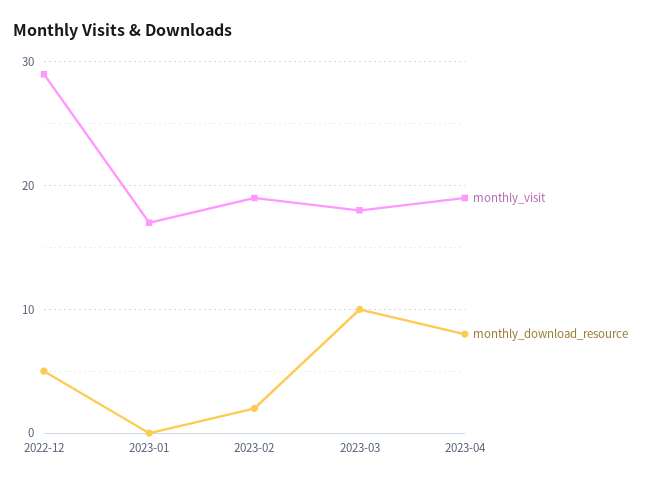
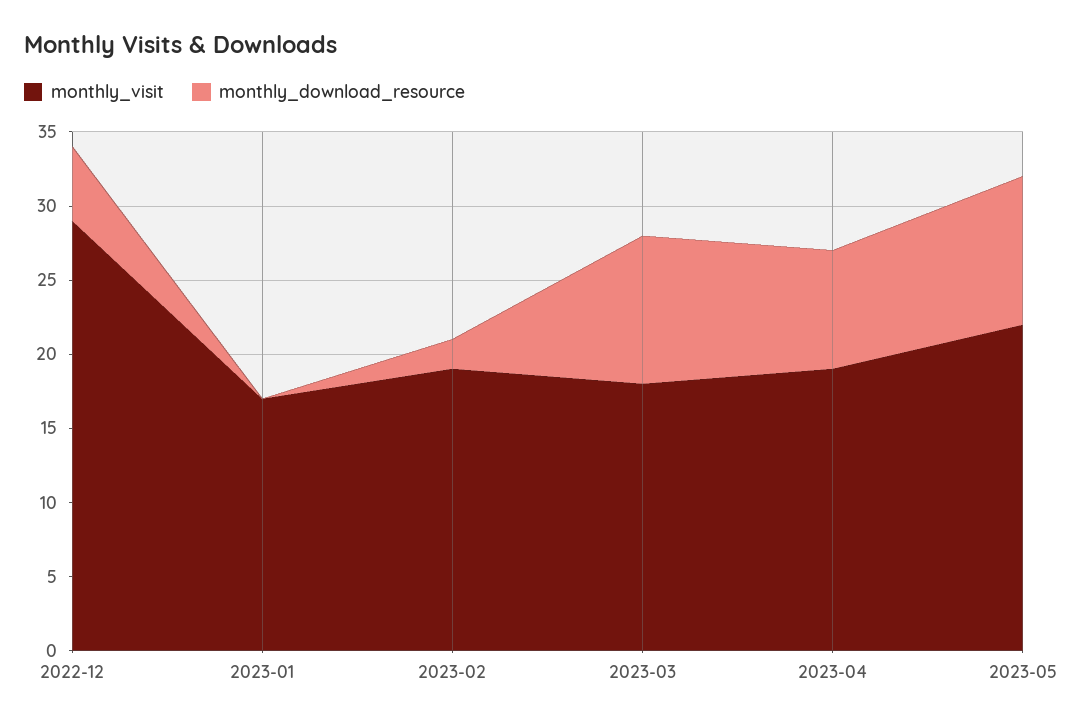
monthly_visit, 2023-05: none -> 22
monthly_download_resource, 2023-05: none -> 10

